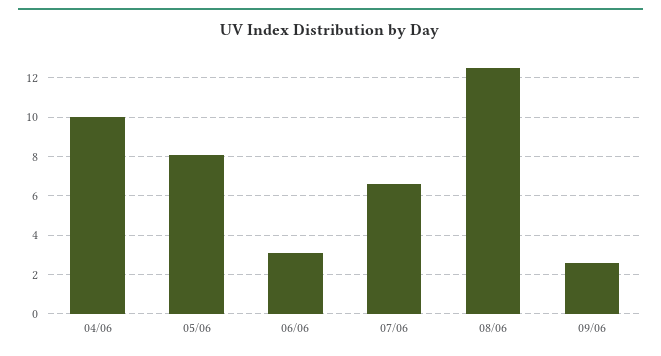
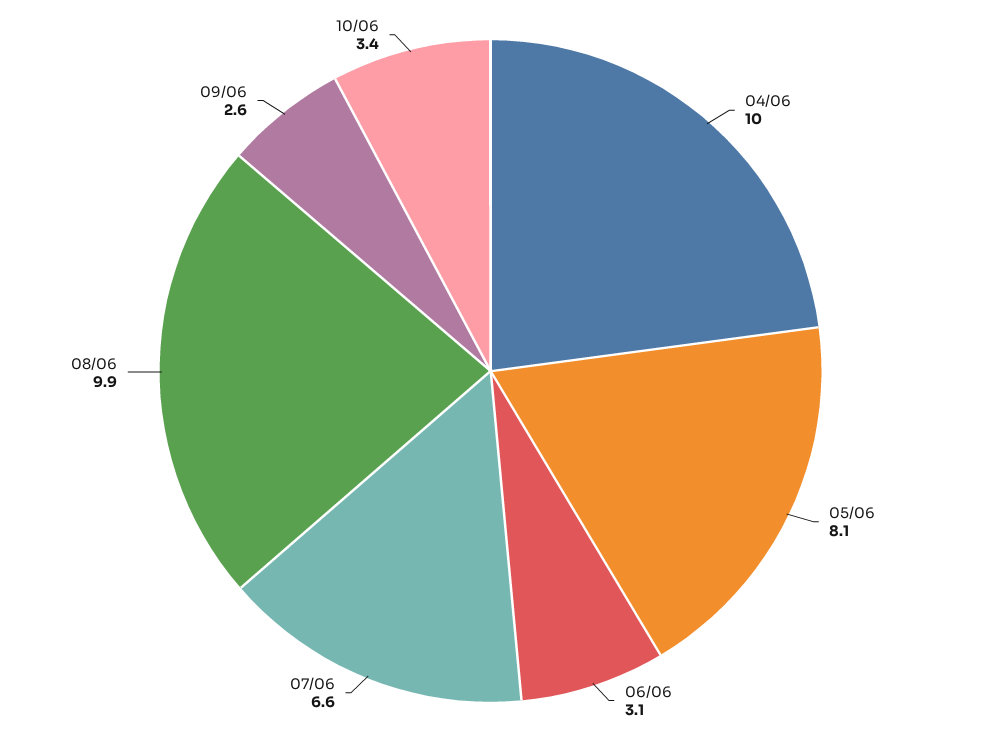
08/06: 12.5 -> 9.9
10/06: none -> 3.4

